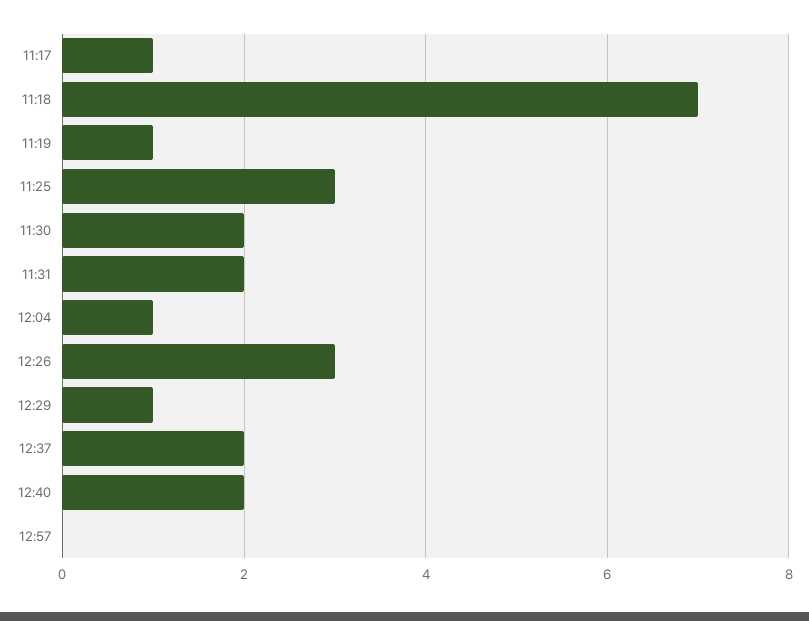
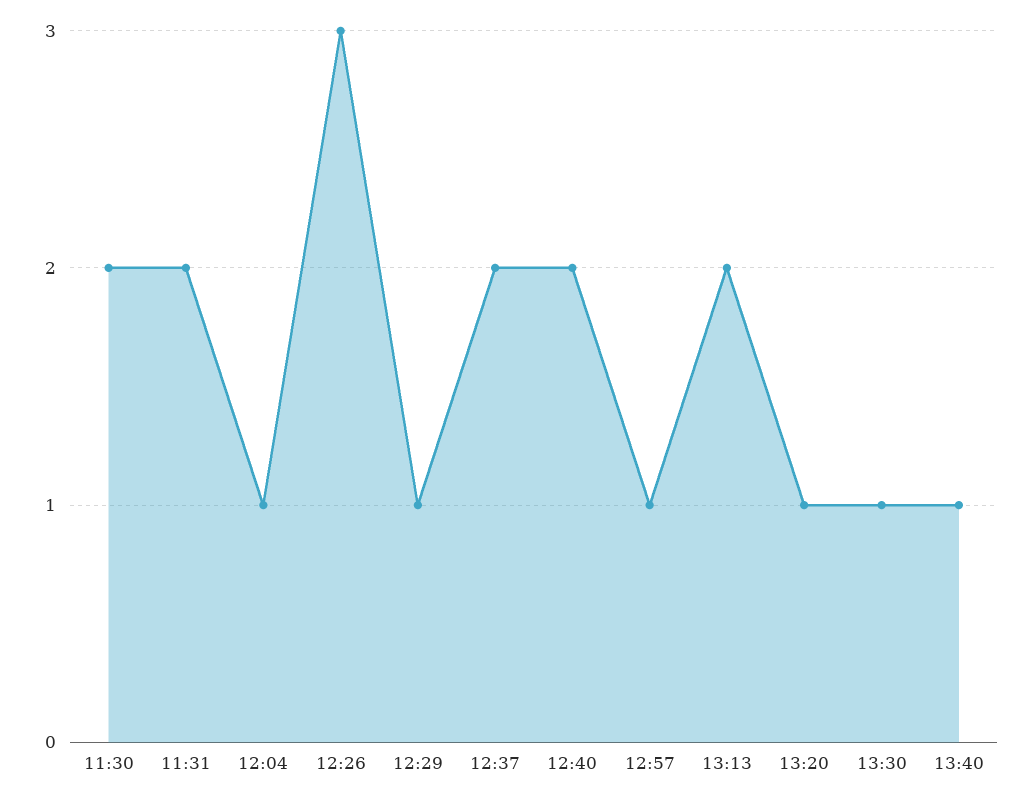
11:17: 1 -> none
11:18: 7 -> none
11:19: 1 -> none
11:25: 3 -> none
12:57: 0 -> 1
13:13: none -> 2
13:20: none -> 1
13:30: none -> 1
13:40: none -> 1

